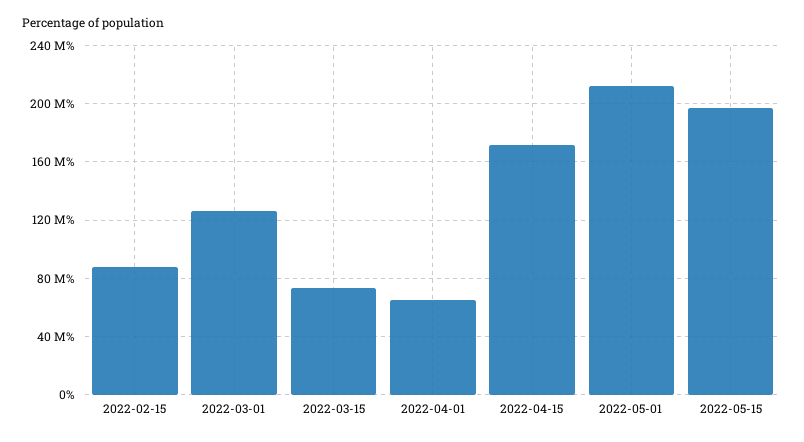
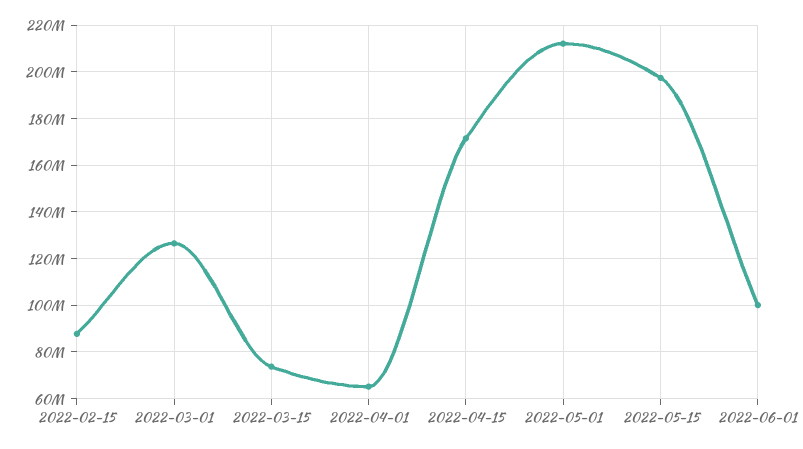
2022-06-01: none -> 100000000

